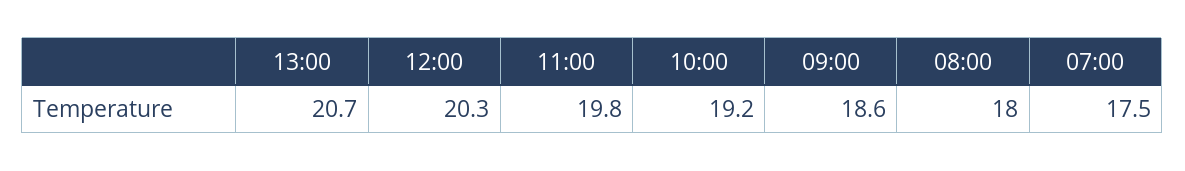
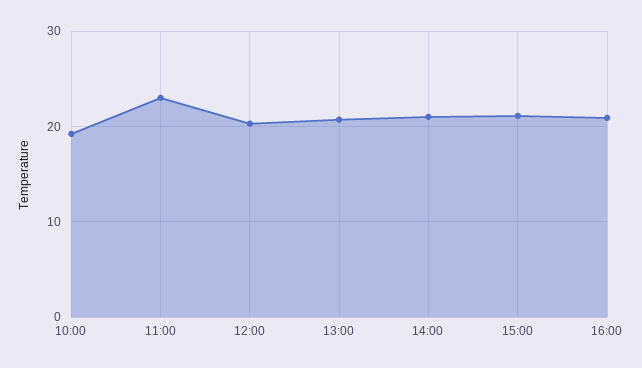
11:00: 19.8 -> 23
09:00: 18.6 -> none
08:00: 18 -> none
07:00: 17.5 -> none
14:00: none -> 21
15:00: none -> 21
16:00: none -> 21

